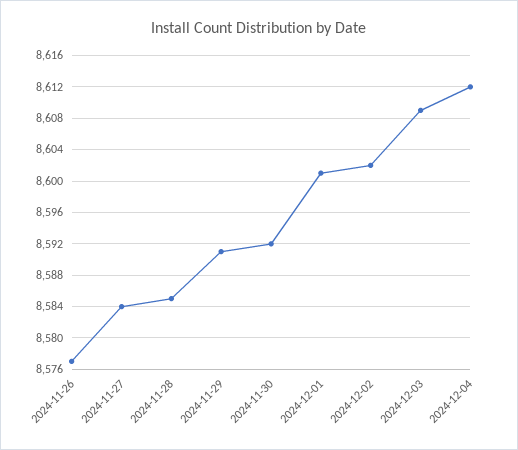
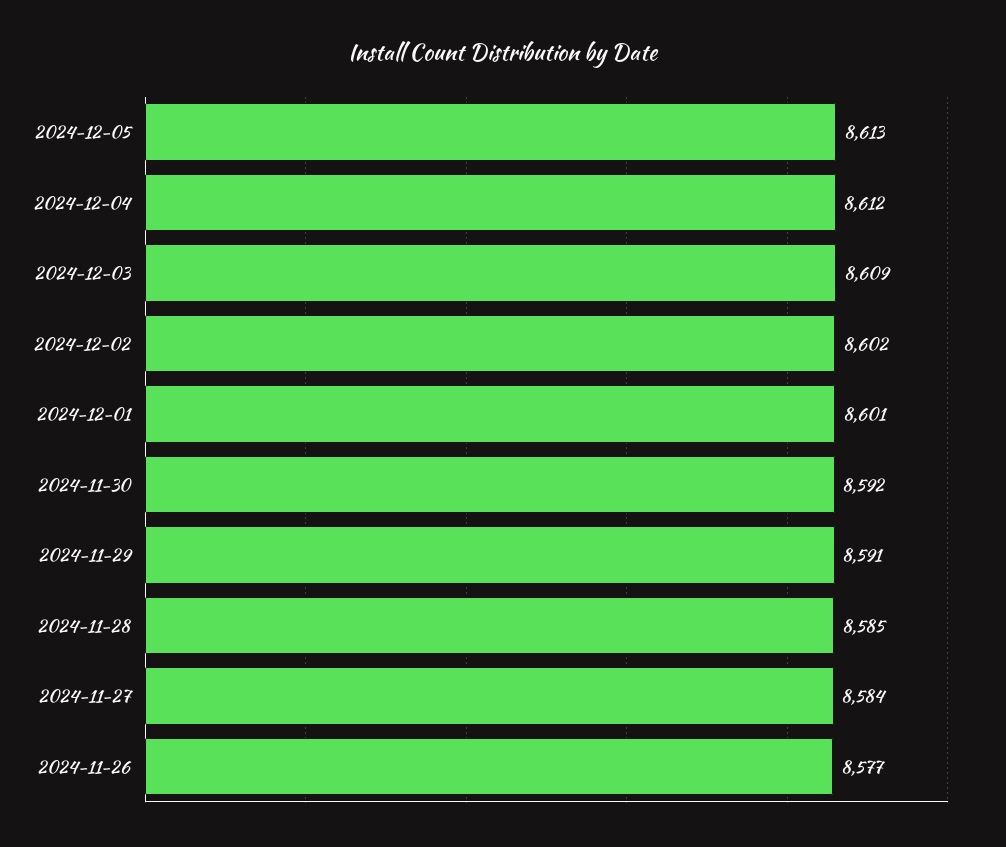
2024-12-05: none -> 8613

